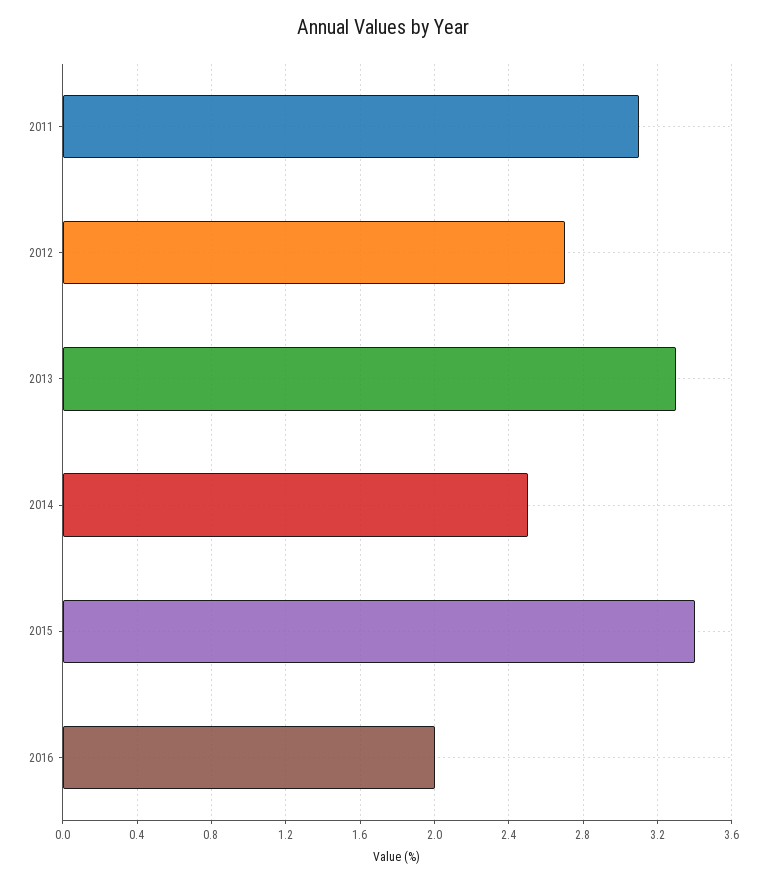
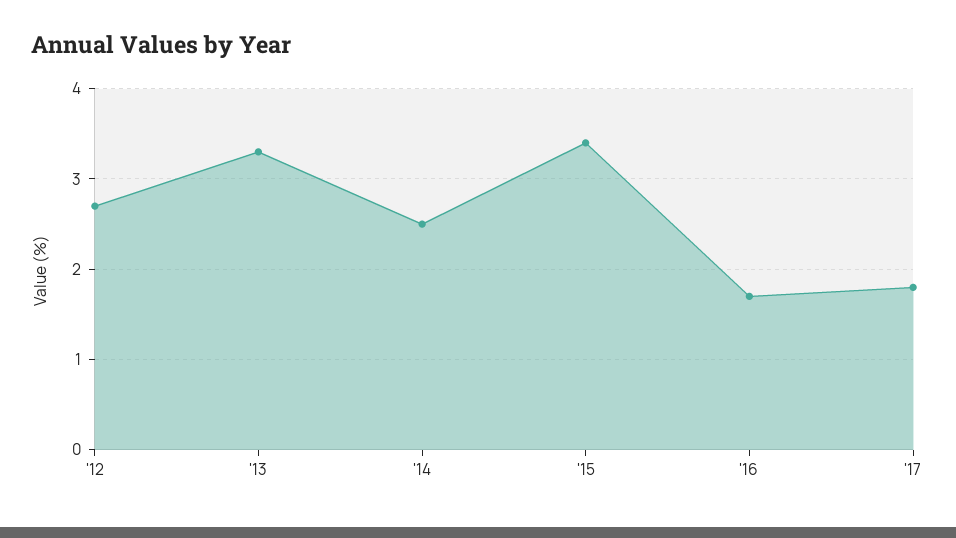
2011: 3.1 -> none
2016: 2 -> 1.7
'17: none -> 1.8

